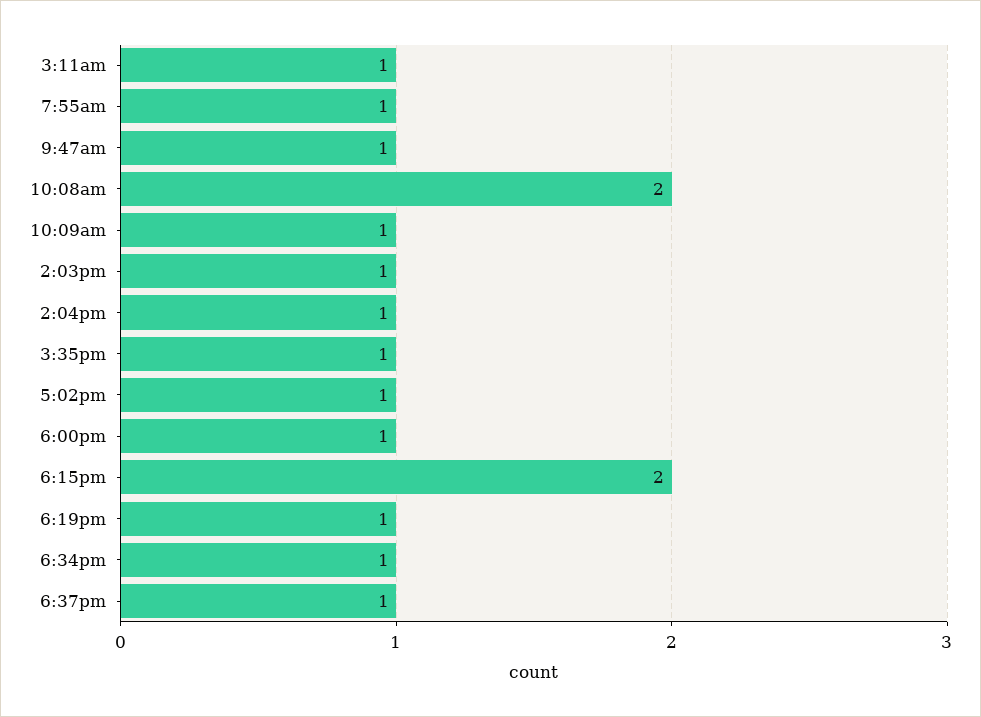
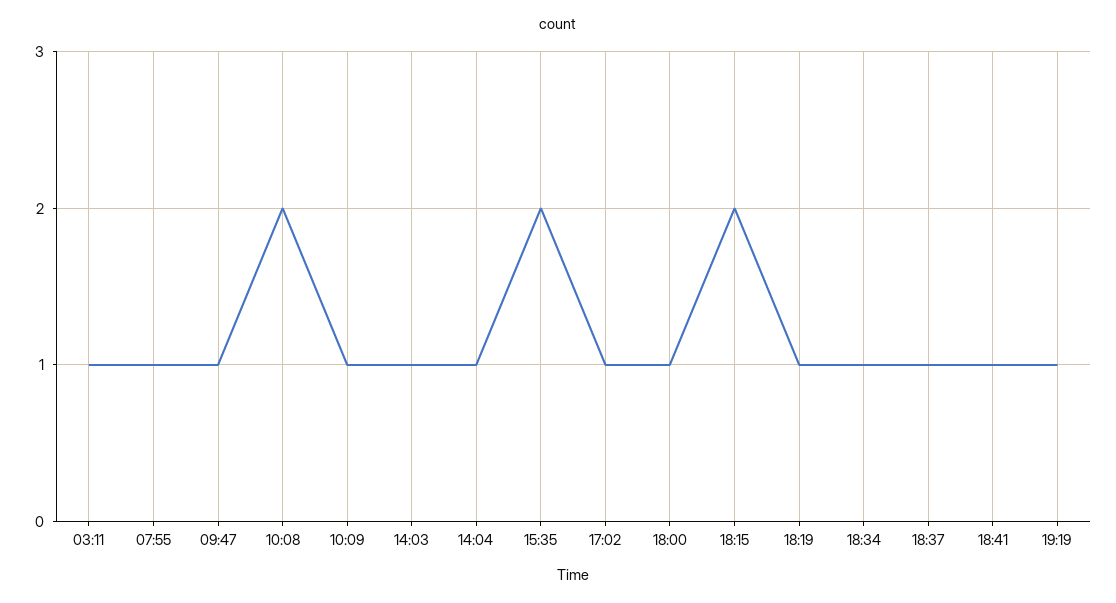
3:35pm: 1 -> 2
18:41: none -> 1
19:19: none -> 1

